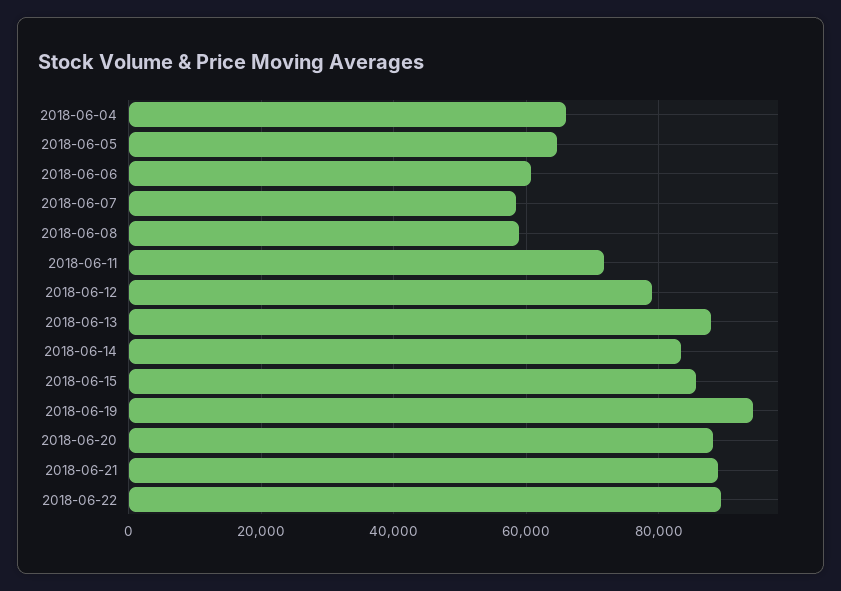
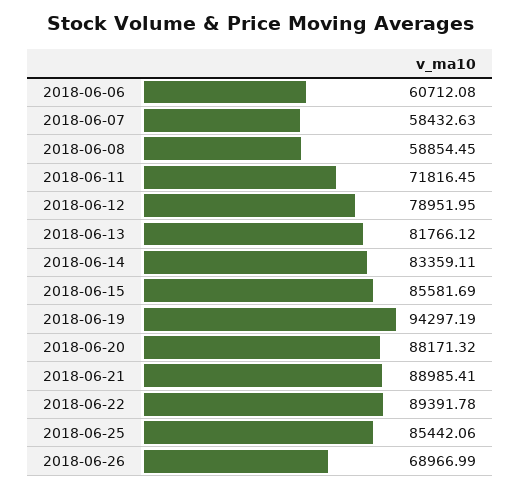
2018-06-04: 66000 -> none
2018-06-05: 64000 -> none
2018-06-13: 88000 -> 81766.12
2018-06-25: none -> 85442.06
2018-06-26: none -> 68966.99

